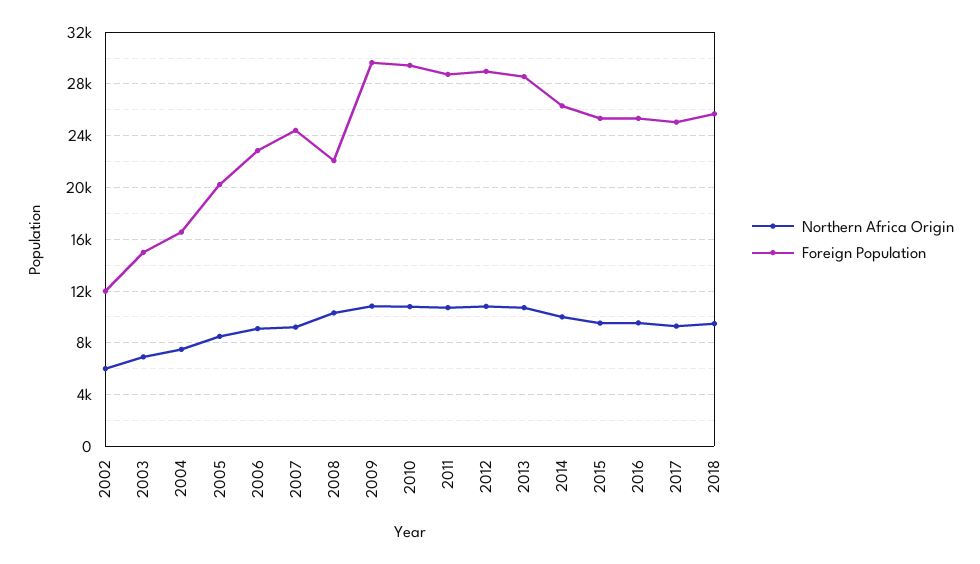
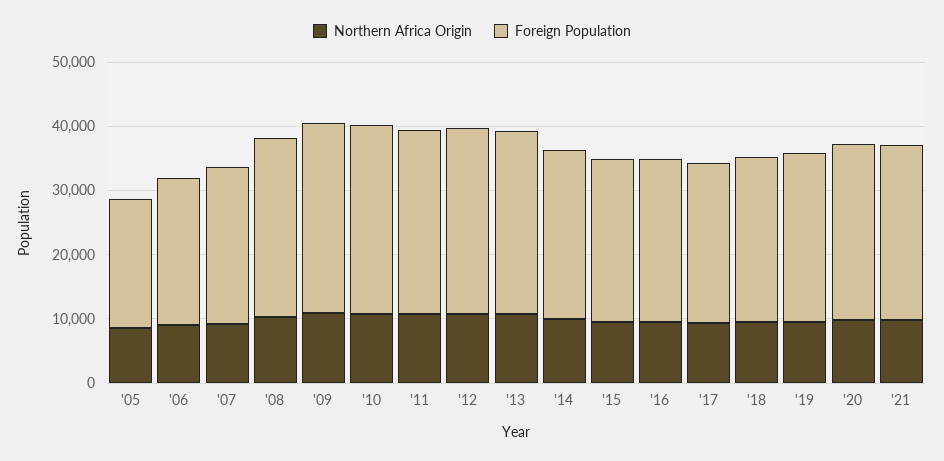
Northern Africa Origin, 2002: 6000 -> none
Foreign Population, 2002: 12000 -> none
Northern Africa Origin, 2003: 7000 -> none
Foreign Population, 2003: 15000 -> none
Northern Africa Origin, 2004: 7500 -> none
Foreign Population, 2004: 16500 -> none
Foreign Population, 2008: 22000 -> 28000
Northern Africa Origin, '19: none -> 10000
Foreign Population, '19: none -> 26000
Northern Africa Origin, '20: none -> 10000
Foreign Population, '20: none -> 28000
Northern Africa Origin, '21: none -> 10000
Foreign Population, '21: none -> 28000

